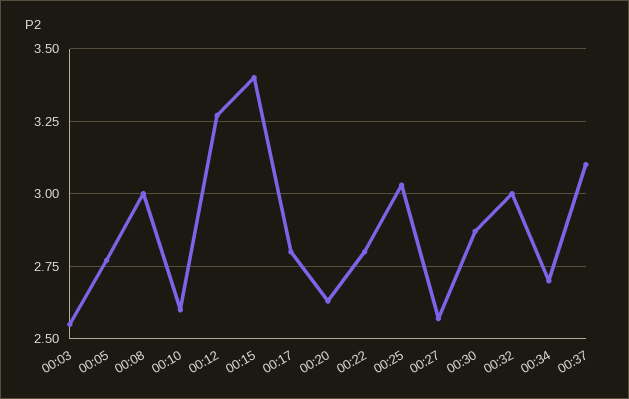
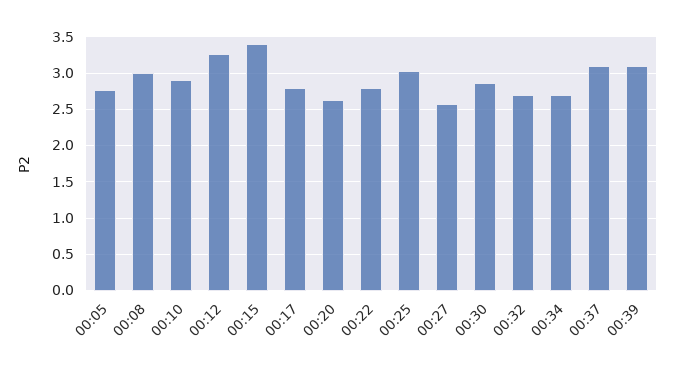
00:03: 2.55 -> none
00:10: 2.6 -> 2.9
00:32: 3 -> 2.7
00:39: none -> 3.1

